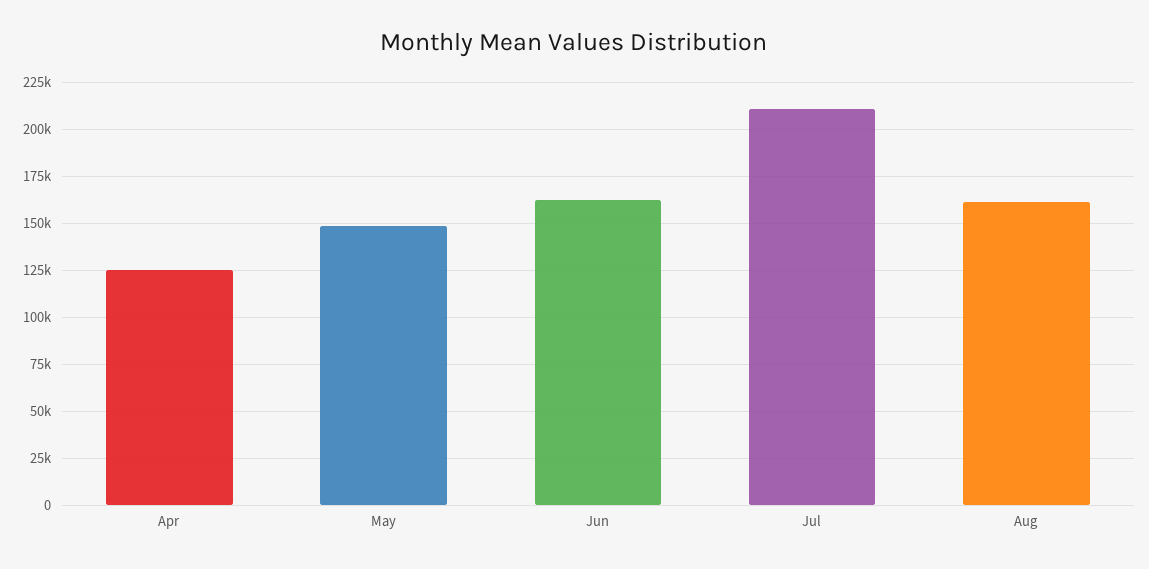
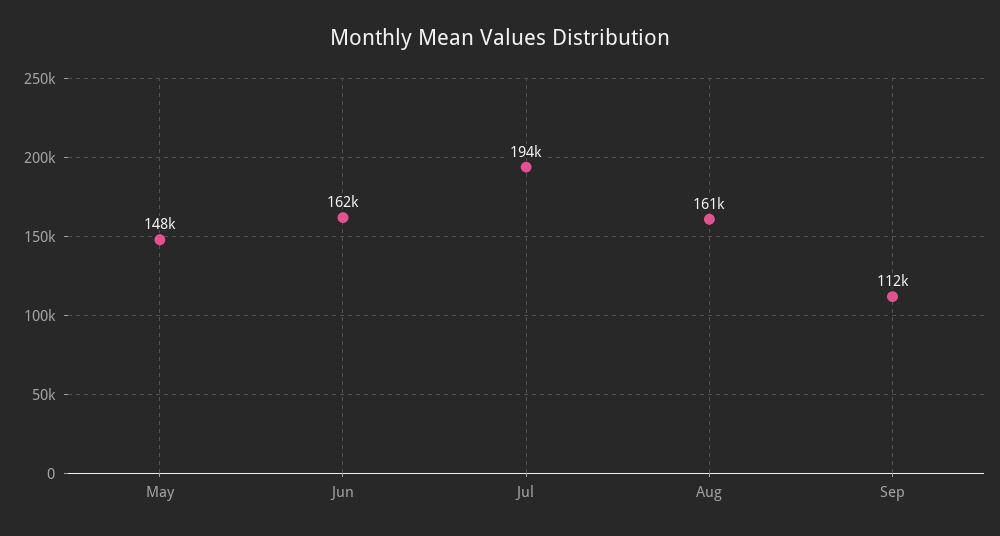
Apr: 125000 -> none
Jul: 210000 -> 194000
Sep: none -> 112000

